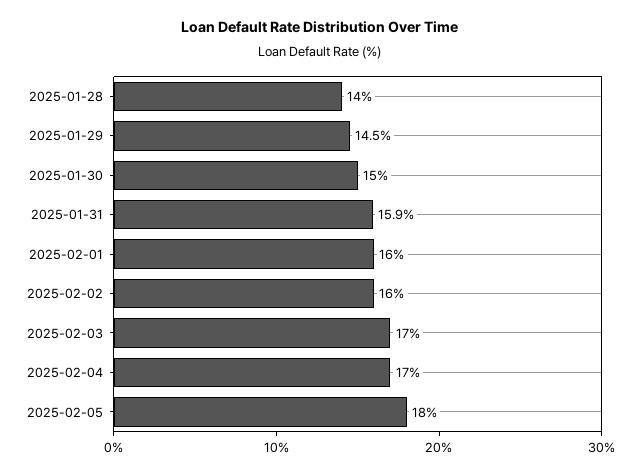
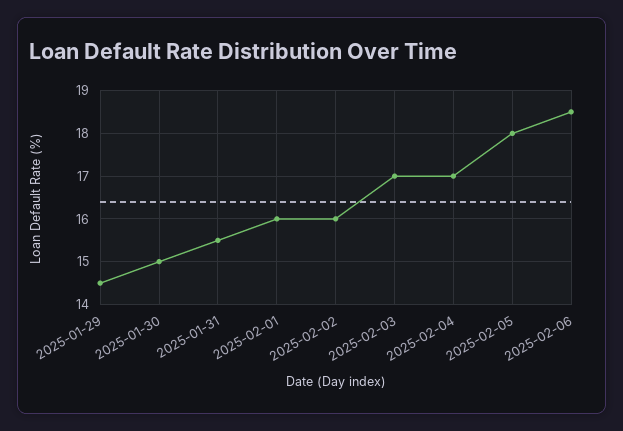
2025-01-28: 14 -> none
2025-01-31: 15.9 -> 15.5
2025-02-06: none -> 18.5

